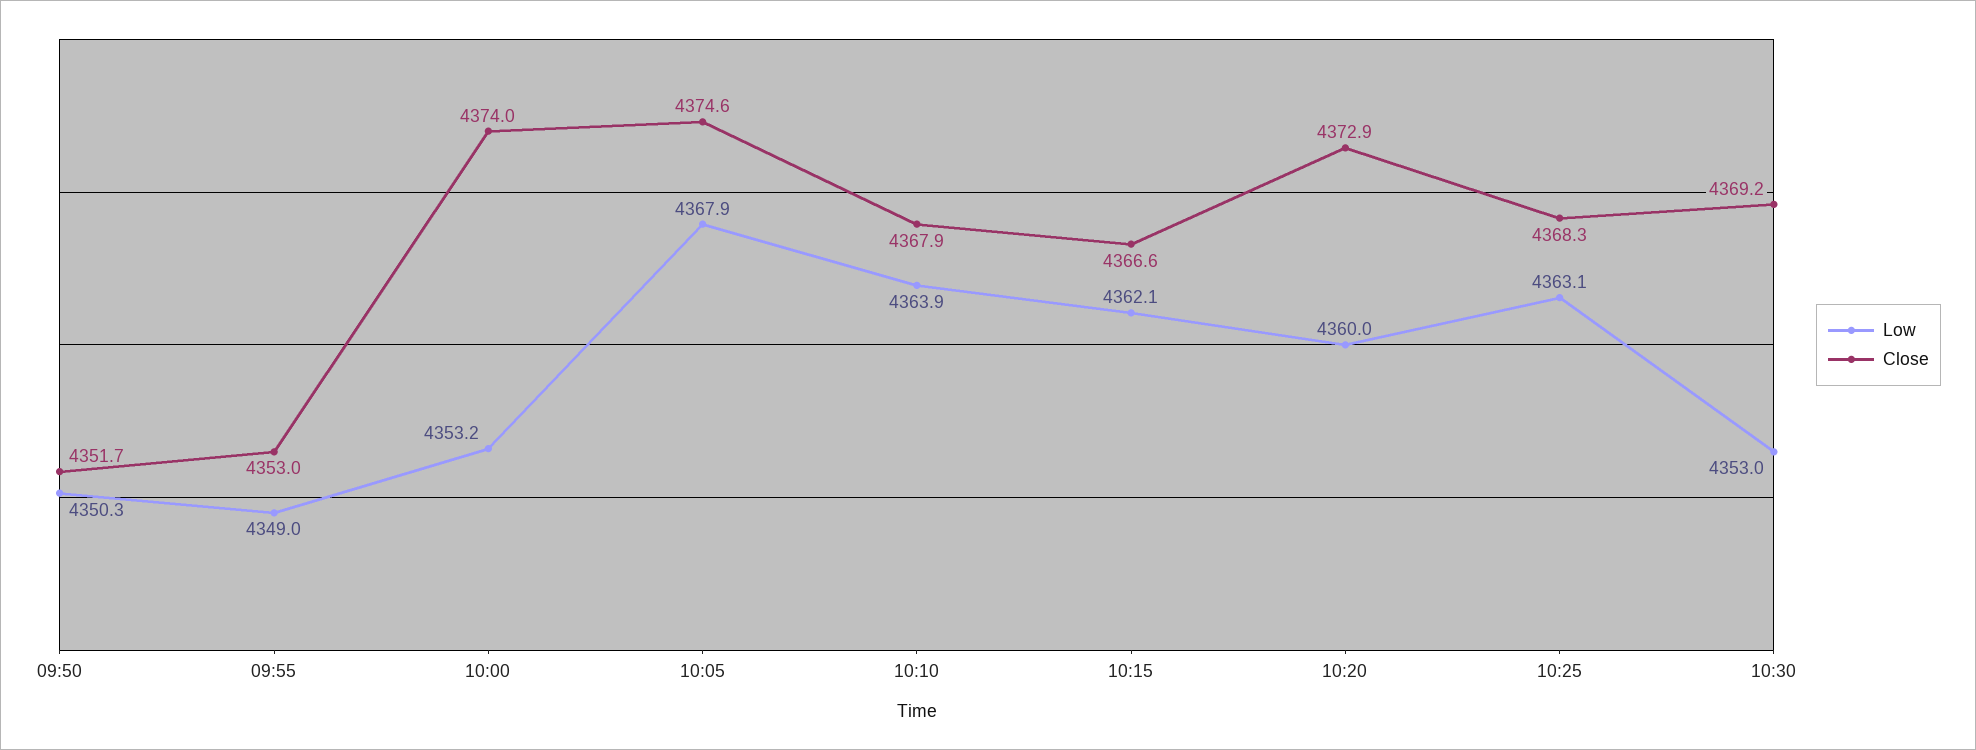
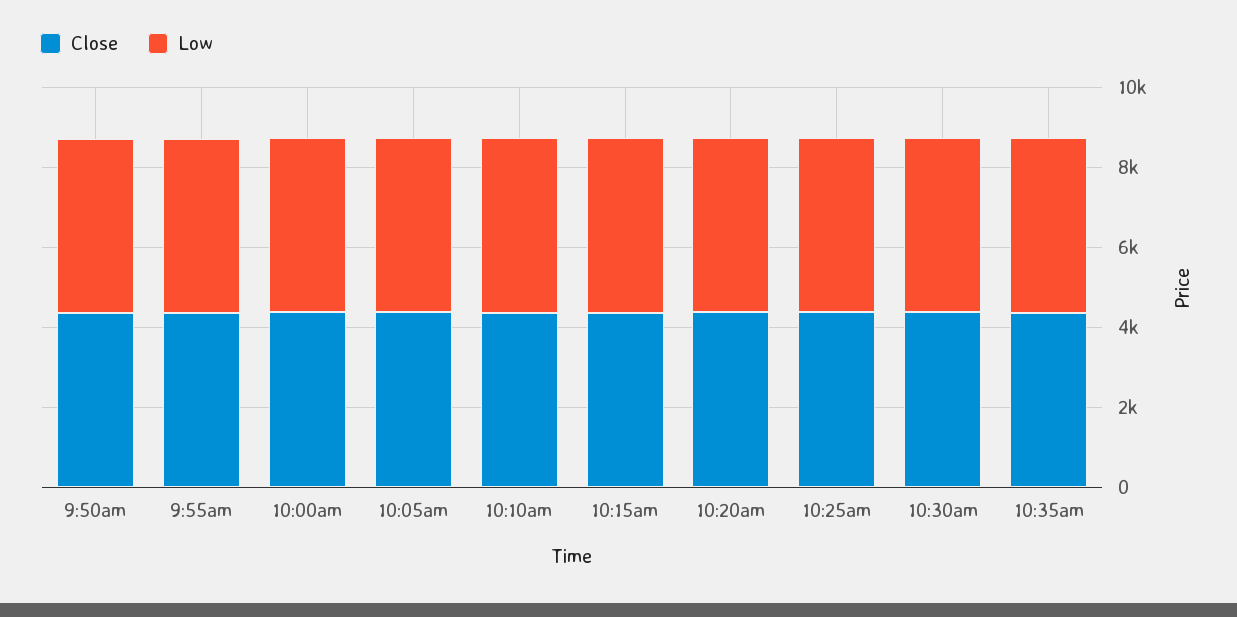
Close, 10:35am: none -> 4500
Low, 10:35am: none -> 4500

